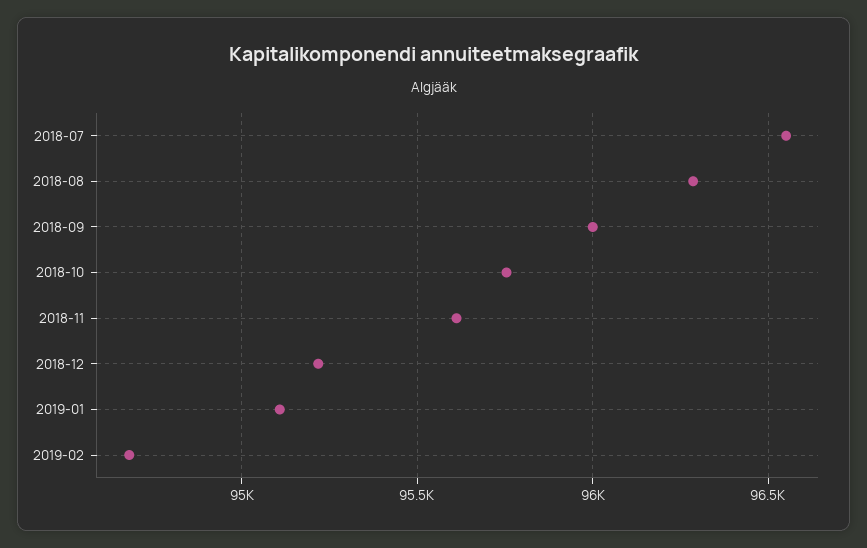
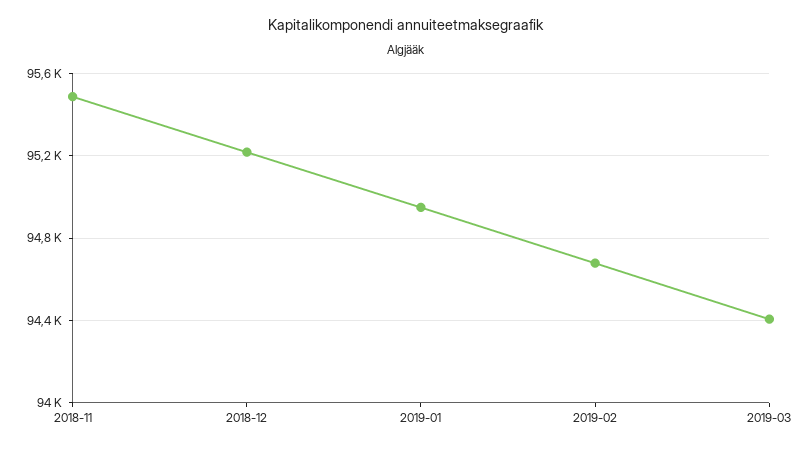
2018-07: 96550 -> none
2018-08: 96300 -> none
2018-09: 96000 -> none
2018-10: 95750 -> none
2018-11: 95600 -> 95500
2019-01: 95100 -> 94950
2019-03: none -> 94400

